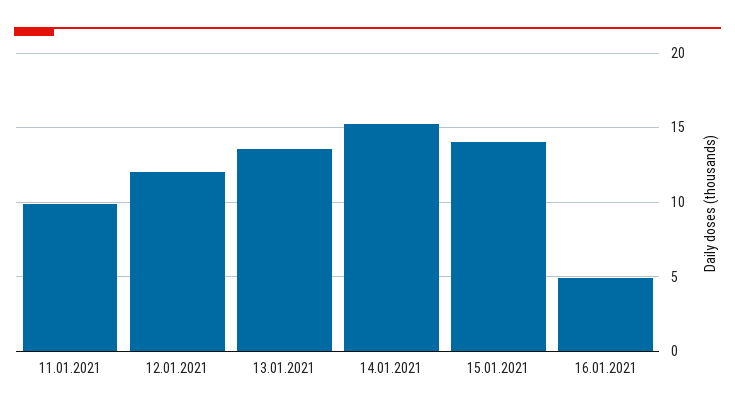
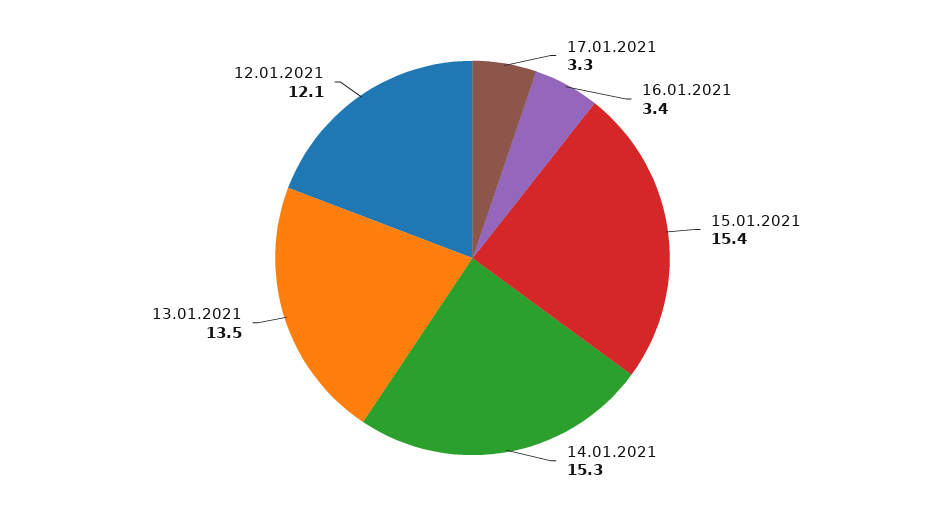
11.01.2021: 10 -> none
15.01.2021: 14 -> 15.4
16.01.2021: 5 -> 3.4
17.01.2021: none -> 3.3

